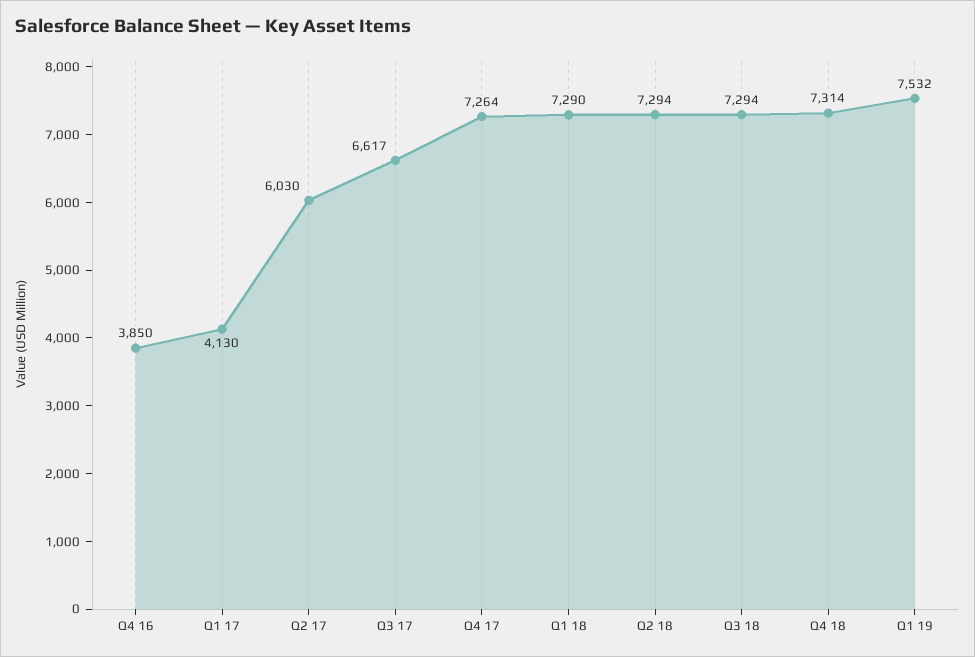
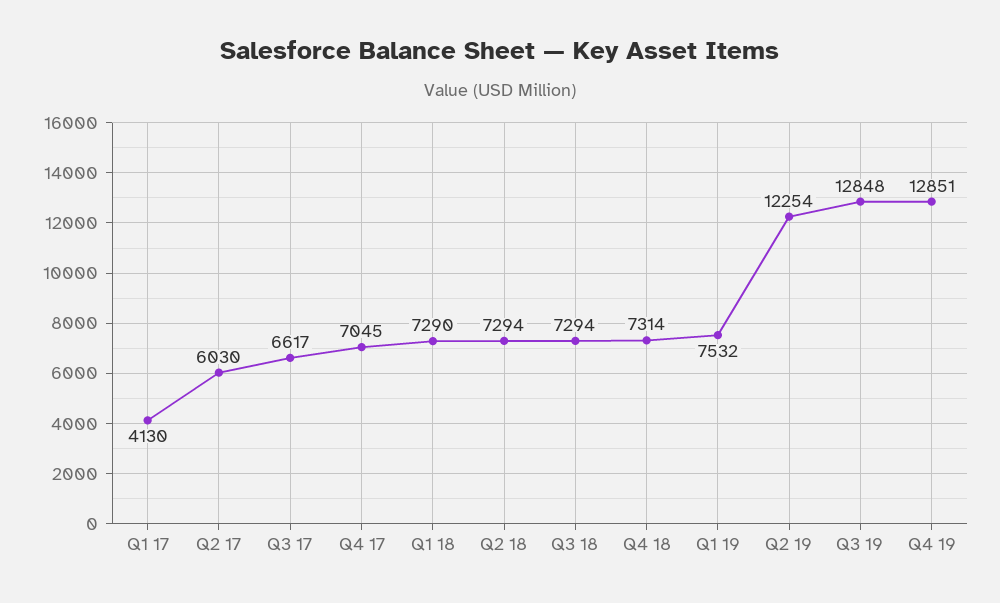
Q4 16: 3850 -> none
Q4 17: 7264 -> 7045
Q2 19: none -> 12254
Q3 19: none -> 12848
Q4 19: none -> 12851

